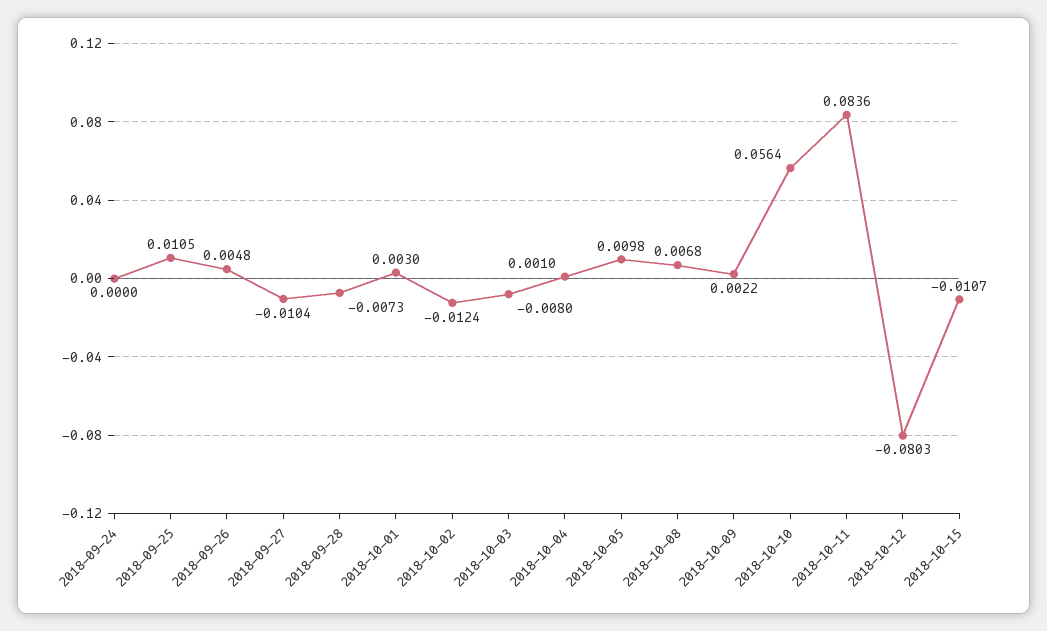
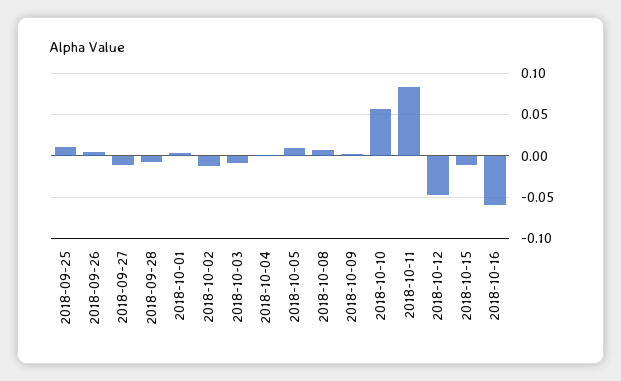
2018-09-24: 0 -> none
2018-10-12: -0.0803 -> -0.05
2018-10-16: none -> -0.06

